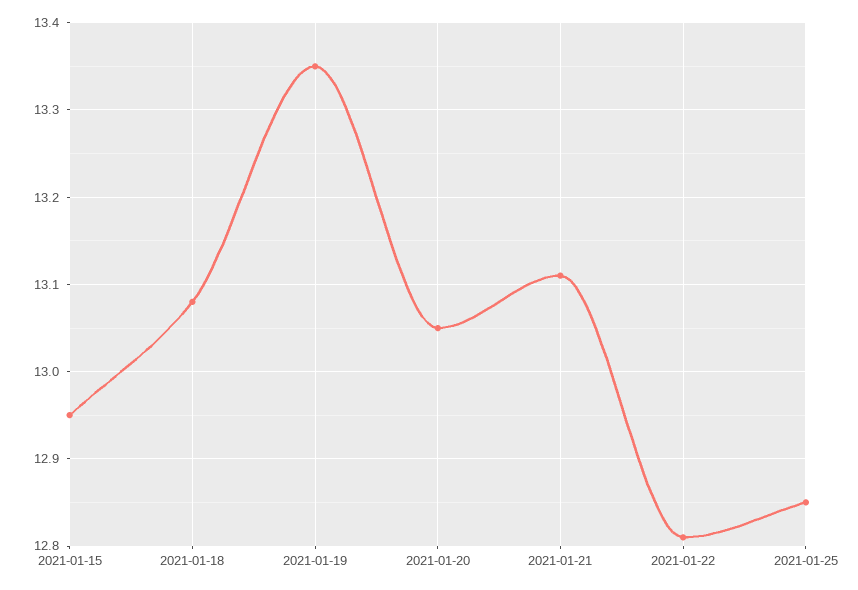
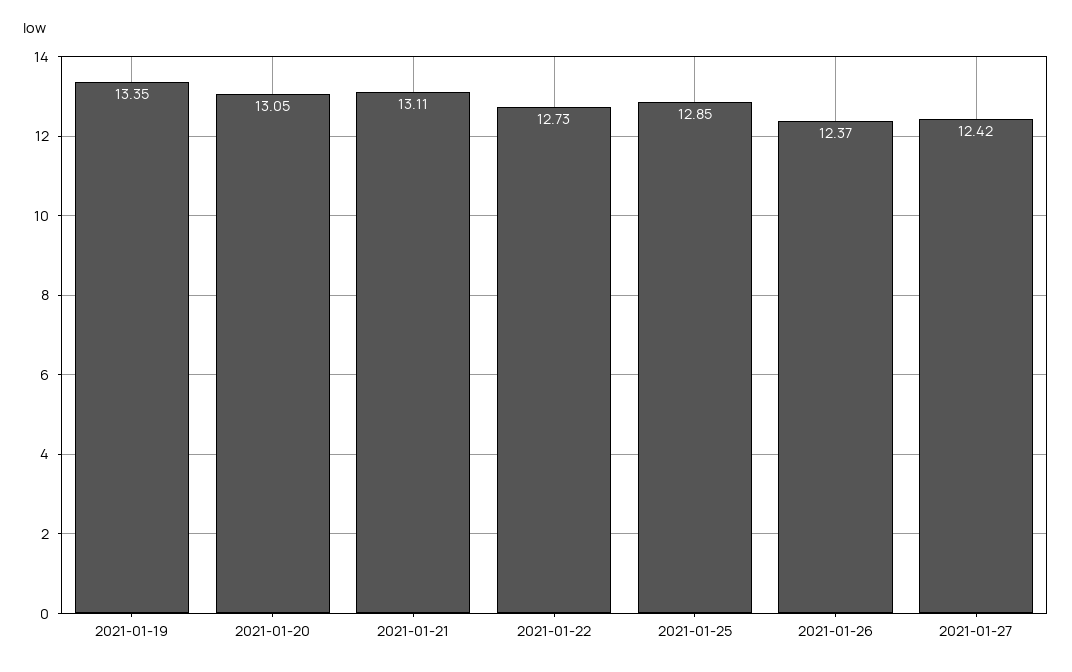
2021-01-15: 12.95 -> none
2021-01-18: 13.08 -> none
2021-01-22: 12.81 -> 12.73
2021-01-26: none -> 12.37
2021-01-27: none -> 12.42

